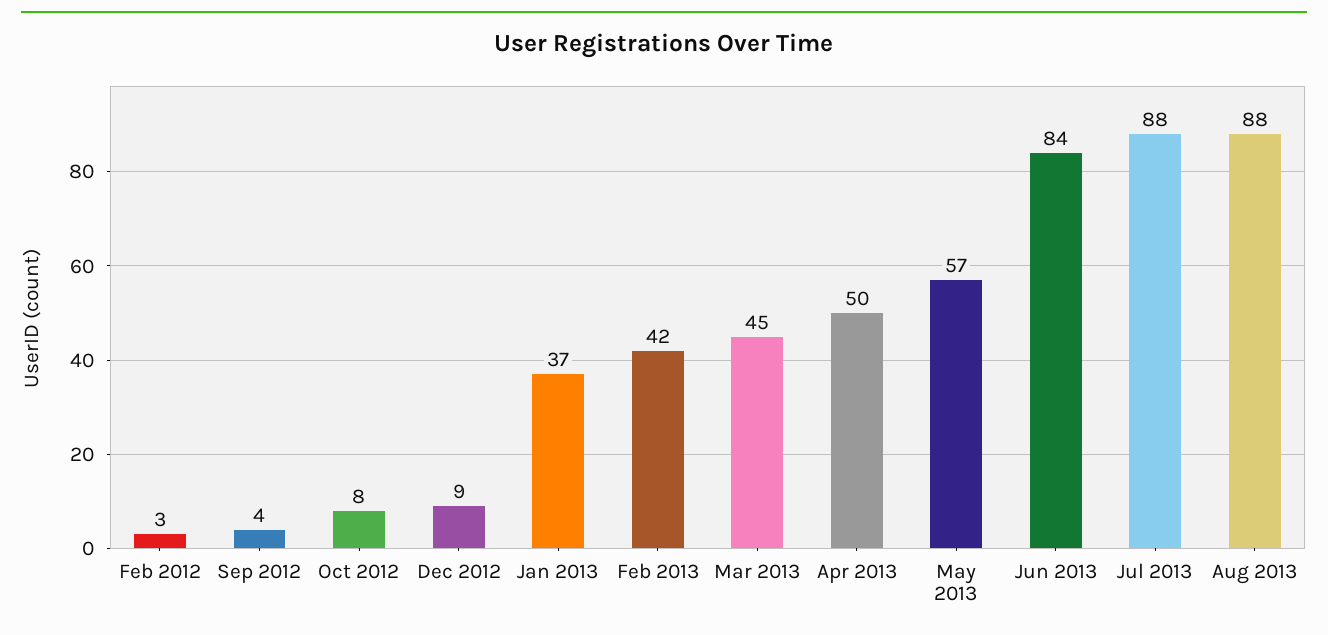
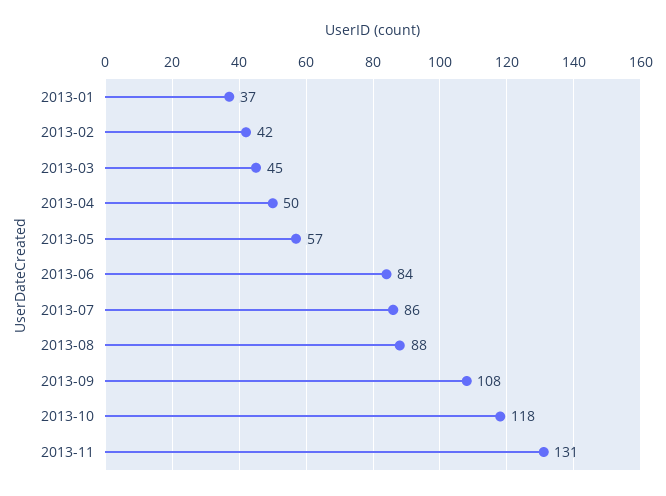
Feb 2012: 3 -> none
Sep 2012: 4 -> none
Oct 2012: 8 -> none
Dec 2012: 9 -> none
Jul 2013: 88 -> 86
2013-09: none -> 108
2013-10: none -> 118
2013-11: none -> 131

